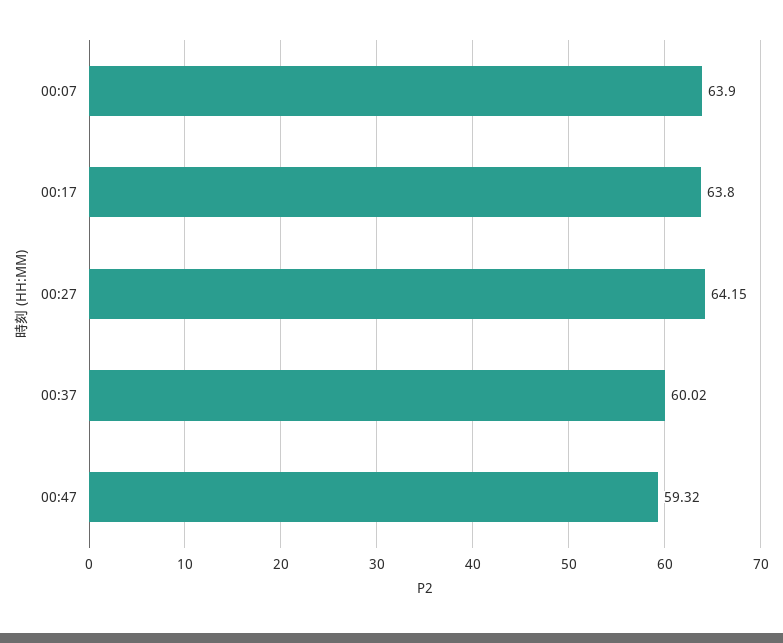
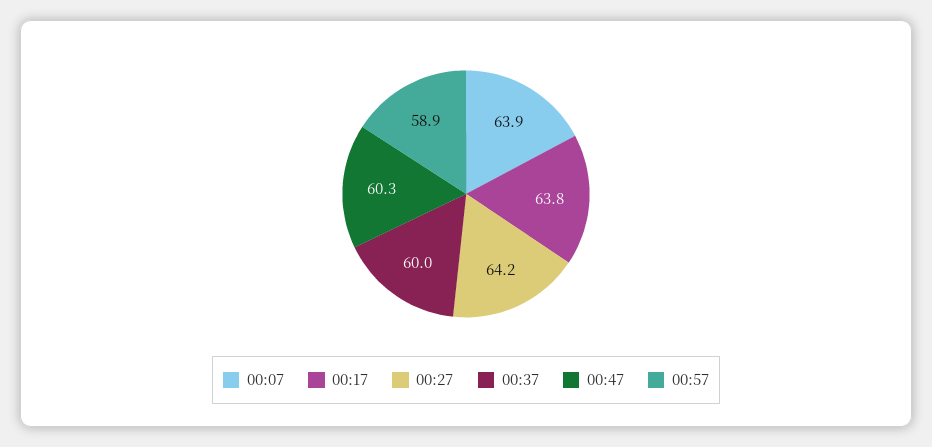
00:47: 59.32 -> 60.3
00:57: none -> 58.9

